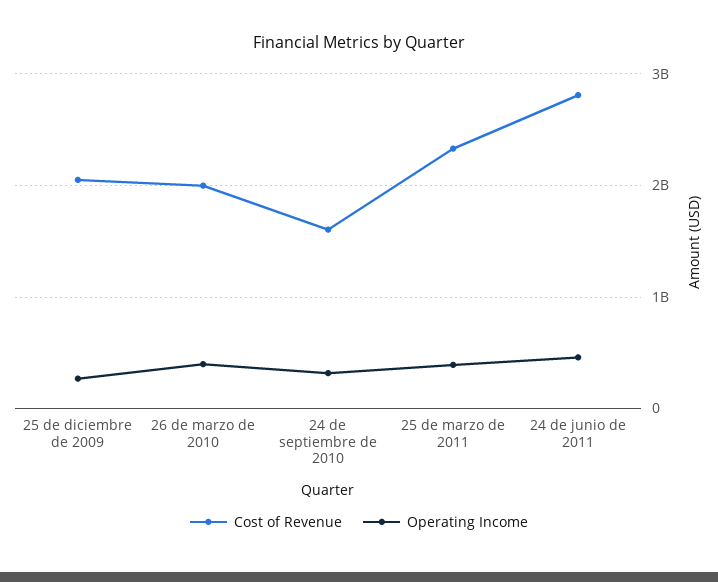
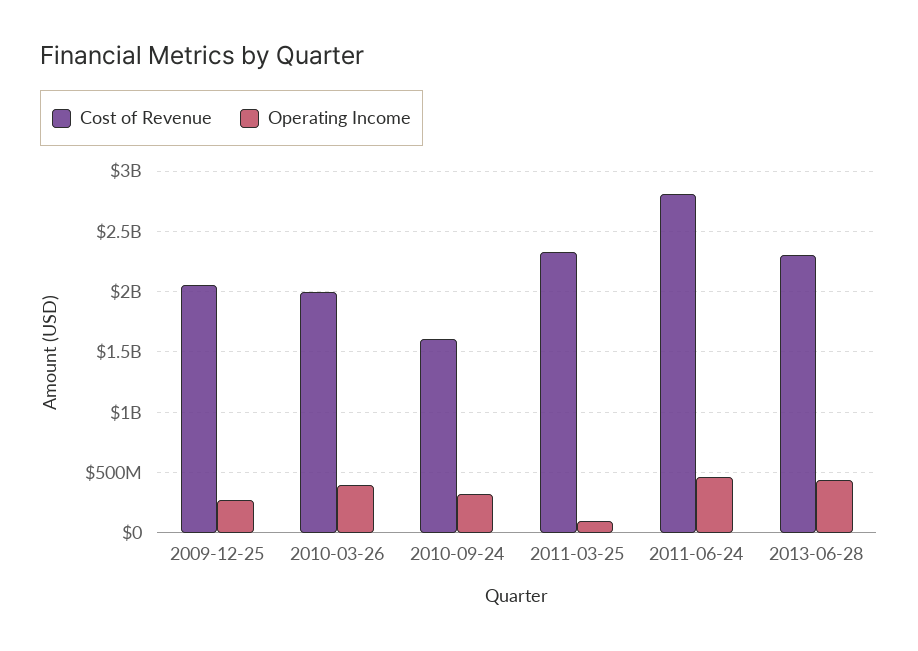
Operating Income, 25 de marzo de 2011: 400000000 -> 100000000
Cost of Revenue, 2013-06-28: none -> 2300000000
Operating Income, 2013-06-28: none -> 450000000

